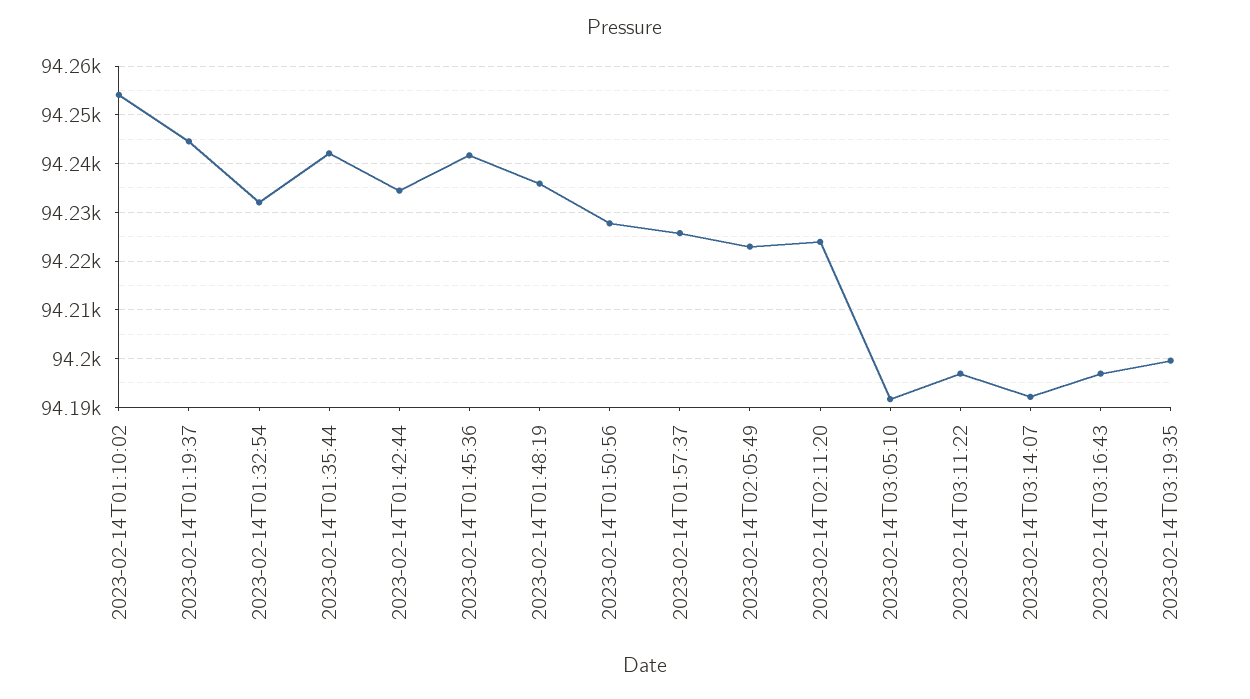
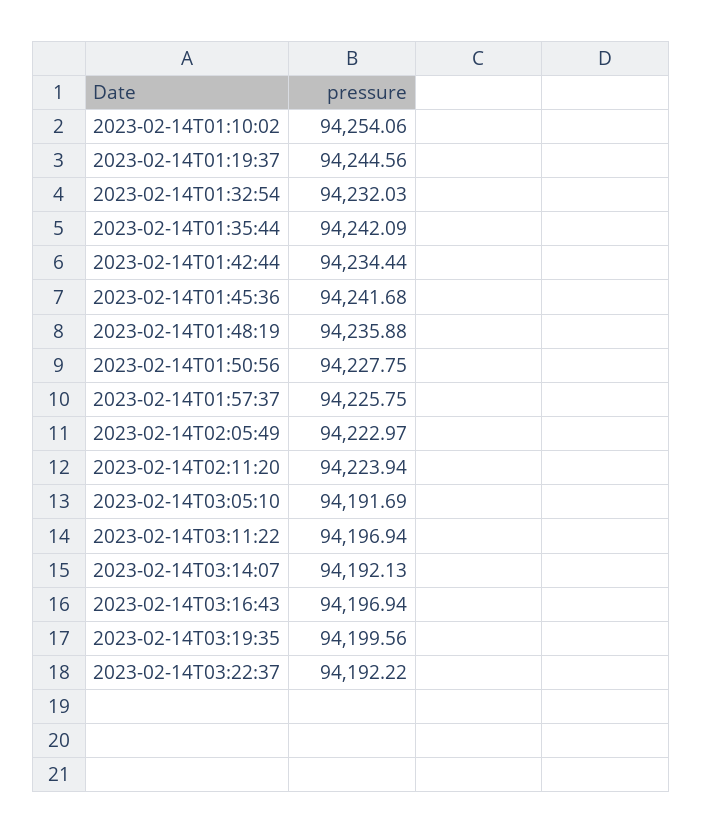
2023-02-14T03:22:37: none -> 94192.22

